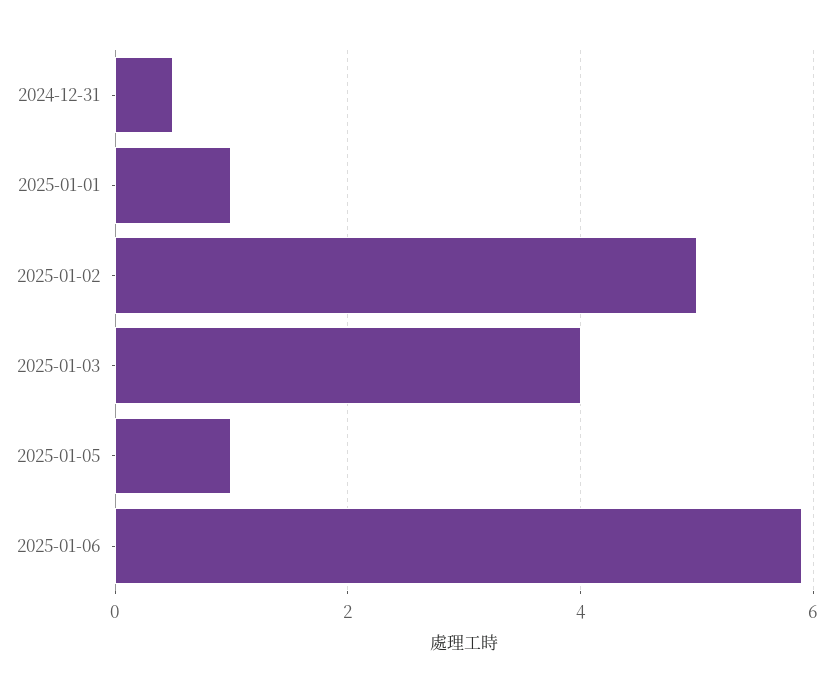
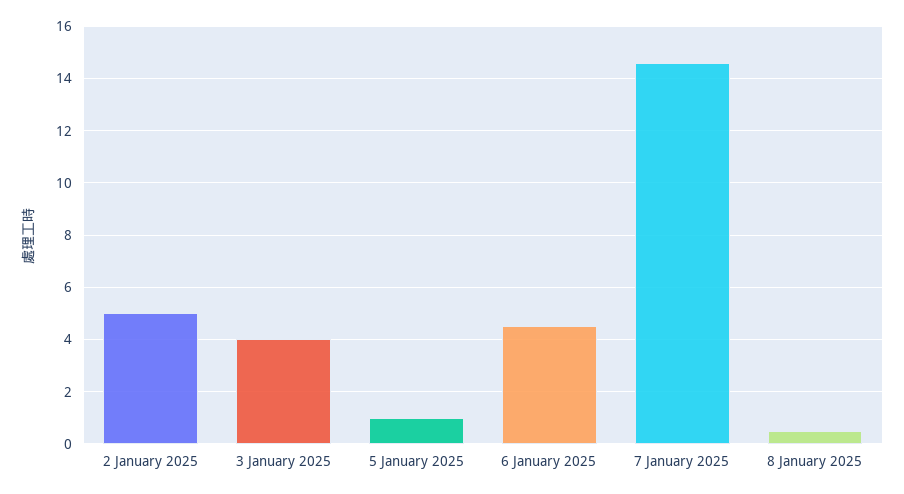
2024-12-31: 0.5 -> none
2025-01-01: 1 -> none
2025-01-06: 6 -> 4.5
7 January 2025: none -> 14.5
8 January 2025: none -> 0.5

